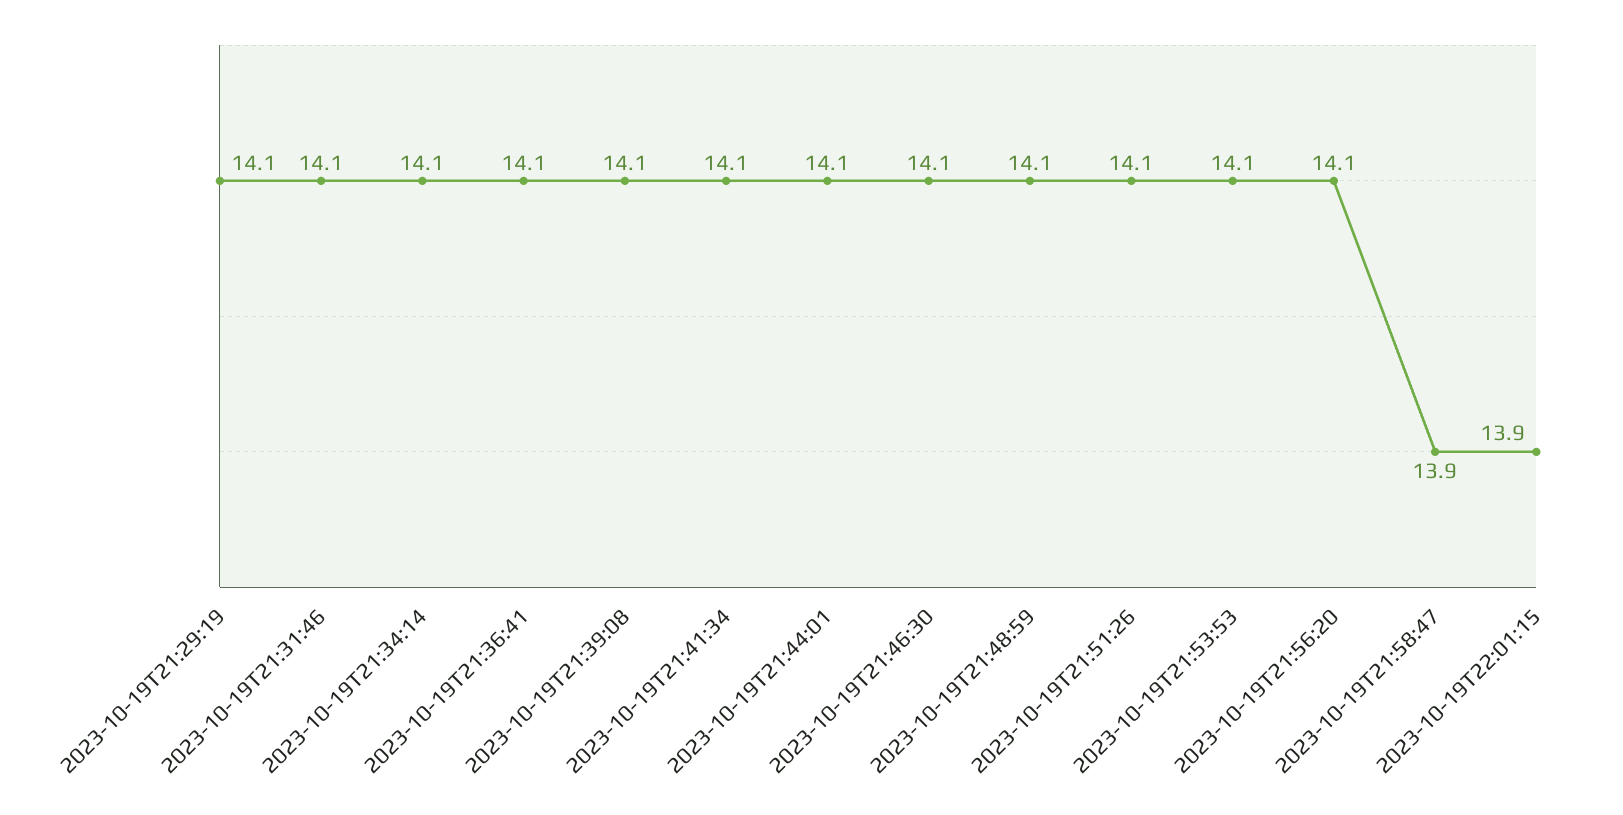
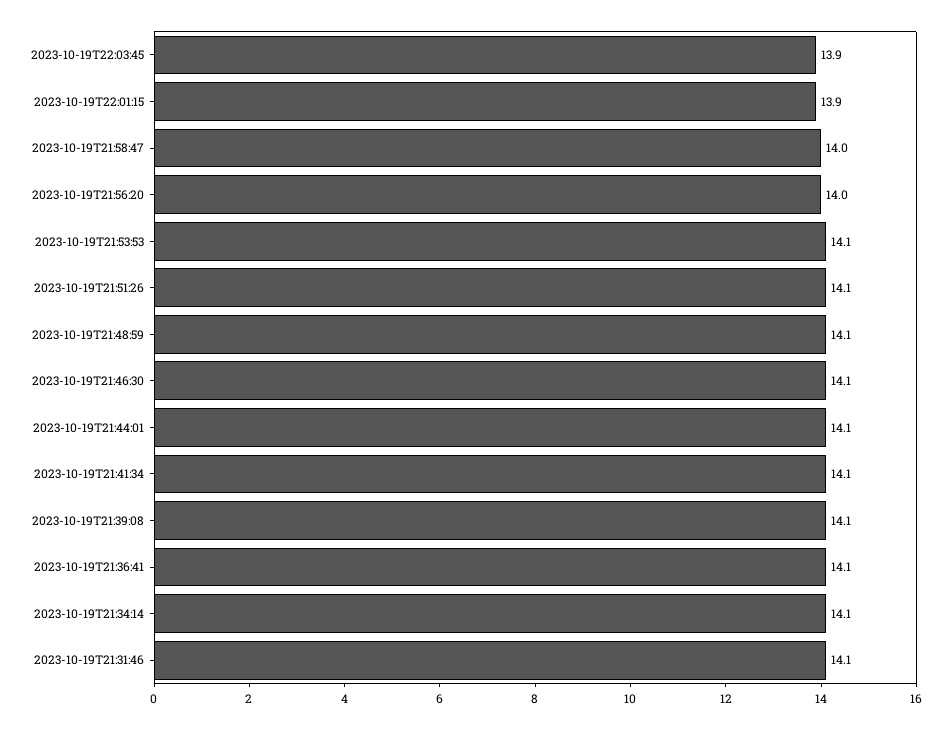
2023-10-19T21:29:19: 14.1 -> none
2023-10-19T21:56:20: 14.1 -> 14
2023-10-19T21:58:47: 13.9 -> 14
2023-10-19T22:03:45: none -> 13.9

